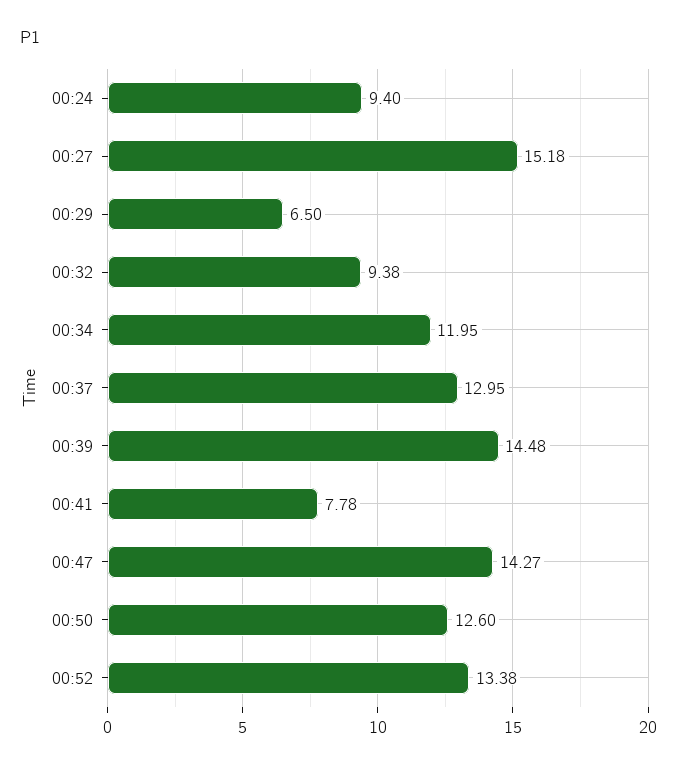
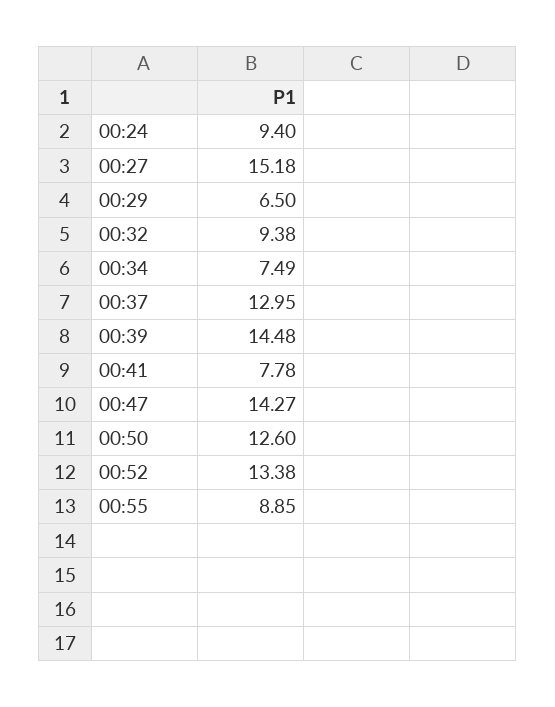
00:34: 11.95 -> 7.49
00:55: none -> 8.85

